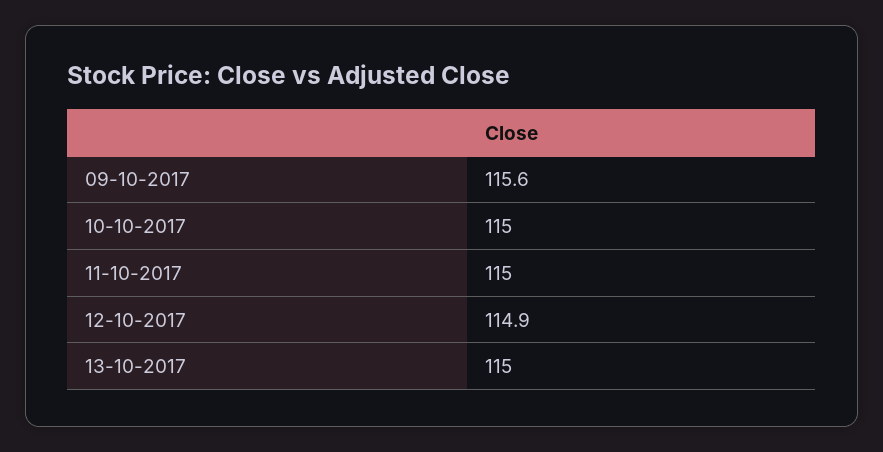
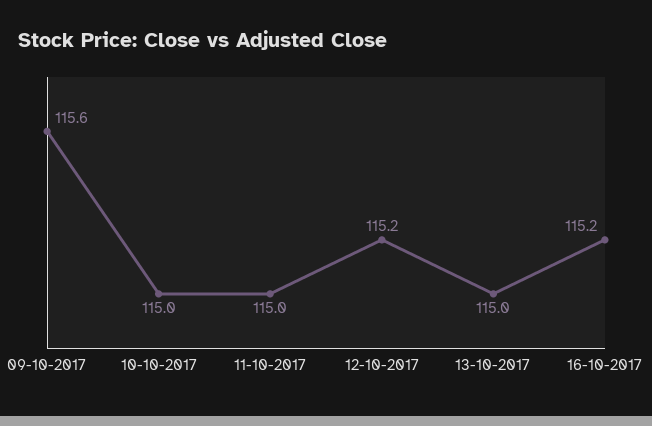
12-10-2017: 114.9 -> 115.2
16-10-2017: none -> 115.2

